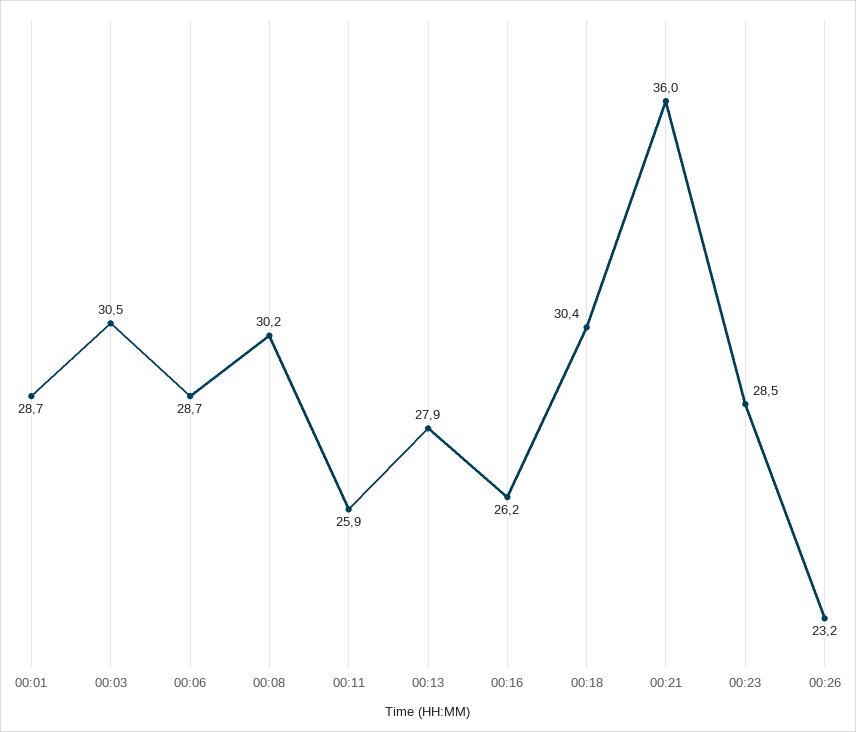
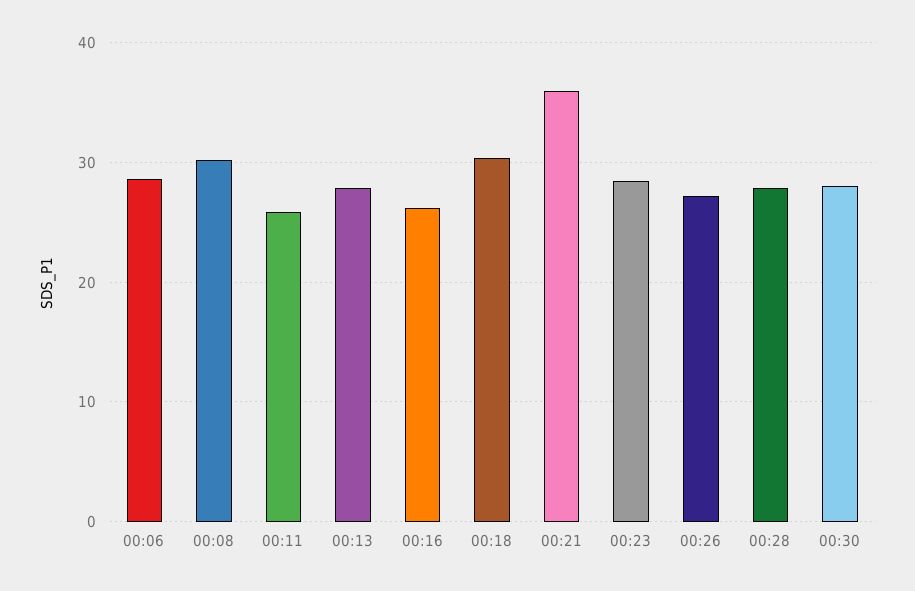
00:01: 28.7 -> none
00:03: 30.5 -> none
00:26: 23.2 -> 27
00:28: none -> 28
00:30: none -> 28

